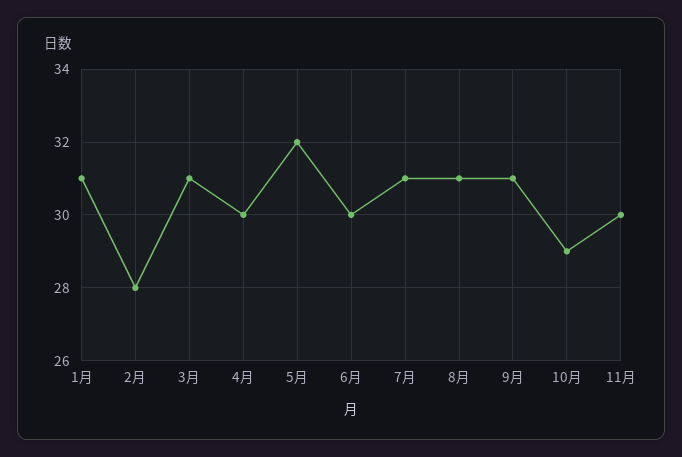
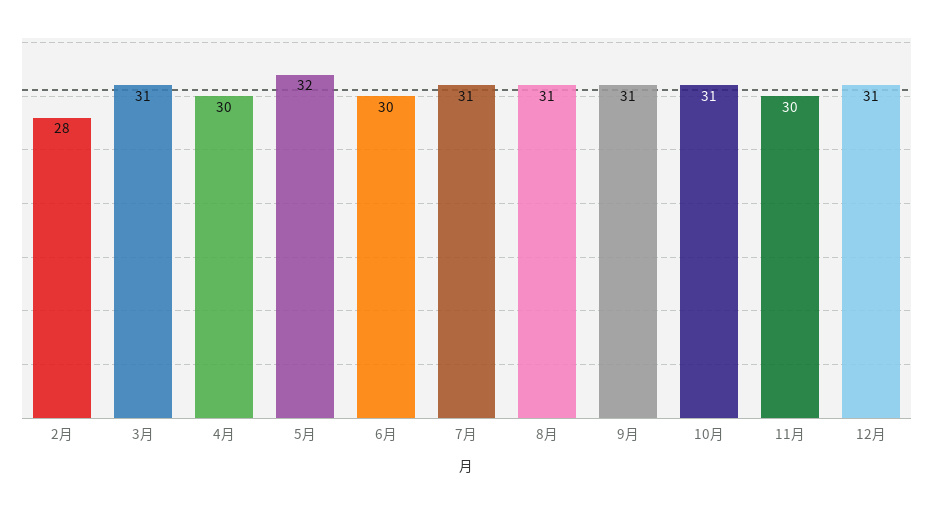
1月: 31 -> none
10月: 29 -> 31
12月: none -> 31

